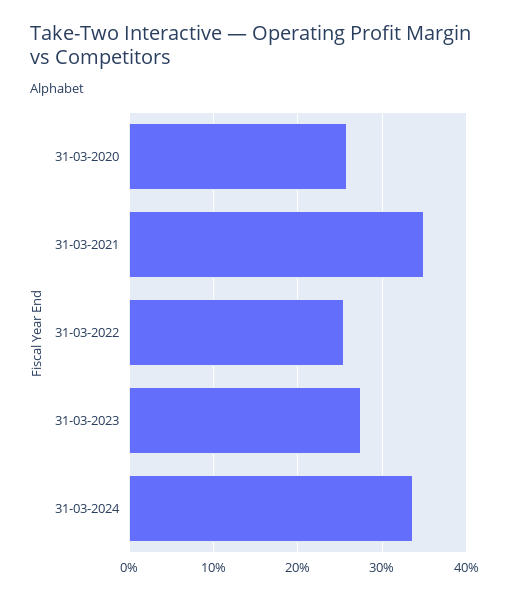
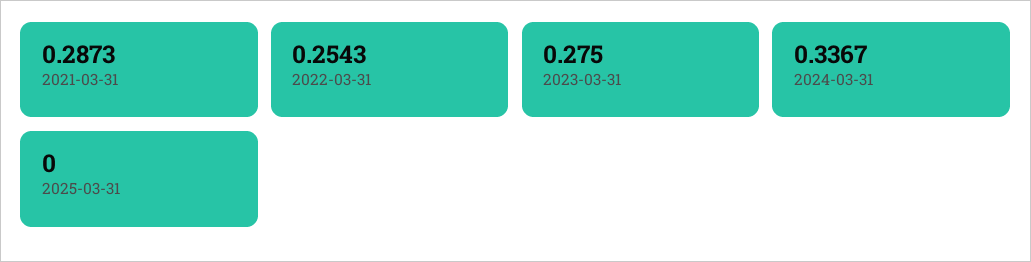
31-03-2020: 0.26 -> none
31-03-2021: 0.35 -> 0.2873
2025-03-31: none -> 0

